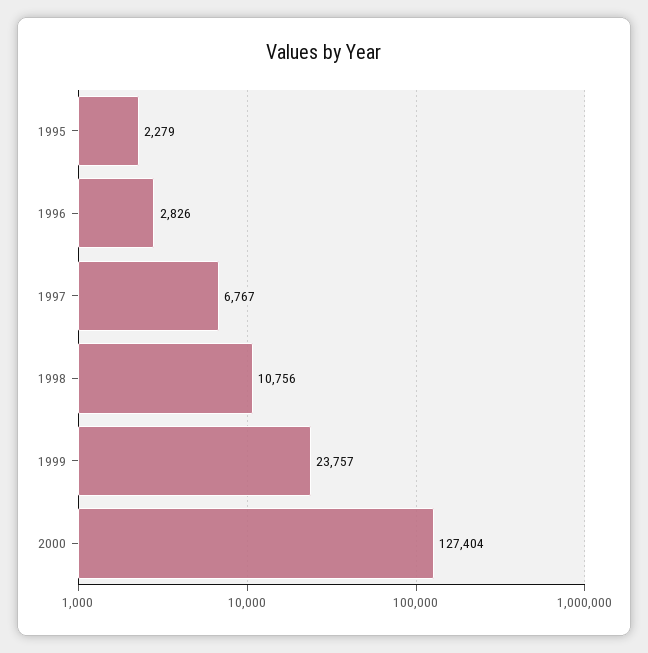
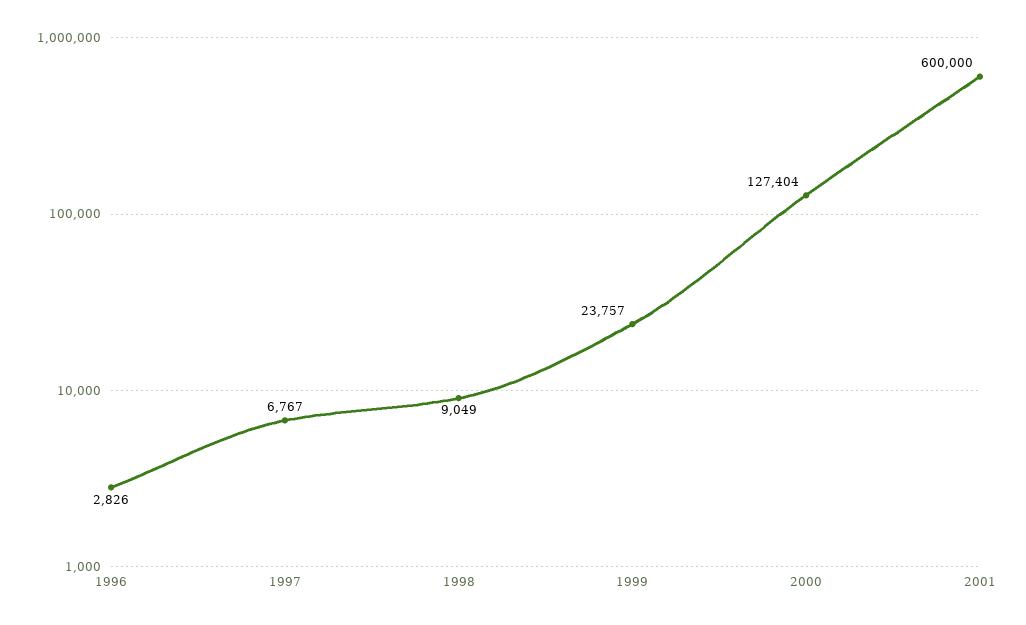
1995: 2279 -> none
1998: 10756 -> 9049
2001: none -> 600000

